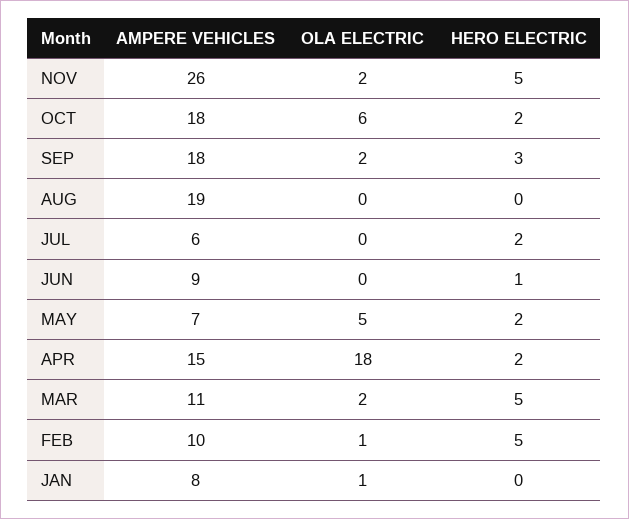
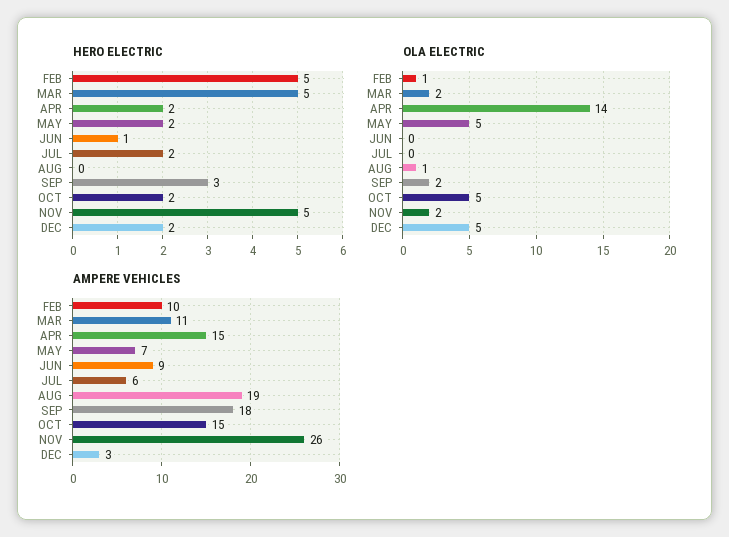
AMPERE VEHICLES, OCT: 18 -> 15
OLA ELECTRIC, OCT: 6 -> 5
OLA ELECTRIC, AUG: 0 -> 1
OLA ELECTRIC, APR: 18 -> 14
AMPERE VEHICLES, JAN: 8 -> none
OLA ELECTRIC, JAN: 1 -> none
HERO ELECTRIC, JAN: 0 -> none
HERO ELECTRIC, DEC: none -> 2
OLA ELECTRIC, DEC: none -> 5
AMPERE VEHICLES, DEC: none -> 3

